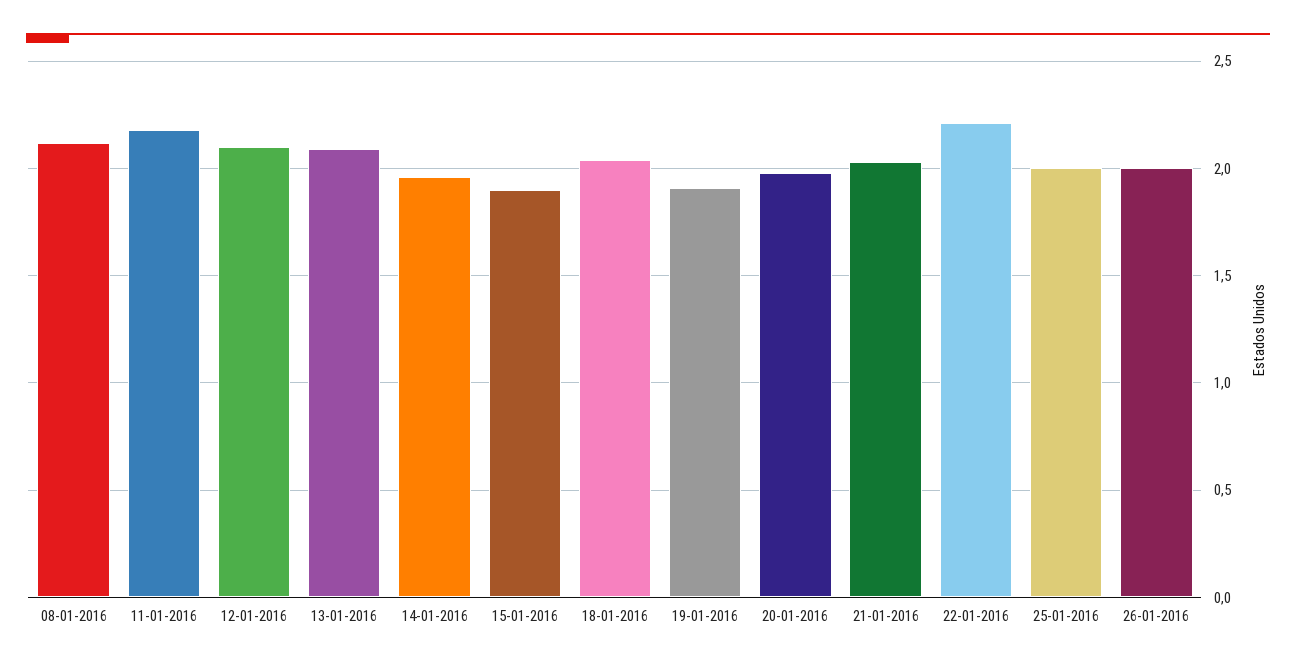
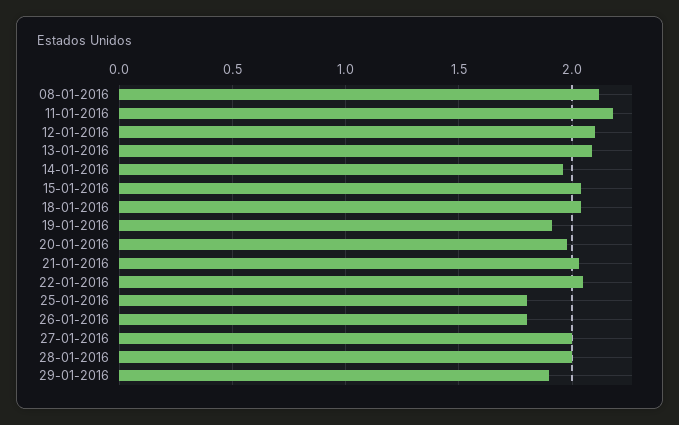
15-01-2016: 1.9 -> 2.05
22-01-2016: 2.2 -> 2.05
25-01-2016: 2 -> 1.8
26-01-2016: 2 -> 1.8
27-01-2016: none -> 2
28-01-2016: none -> 2
29-01-2016: none -> 1.9

